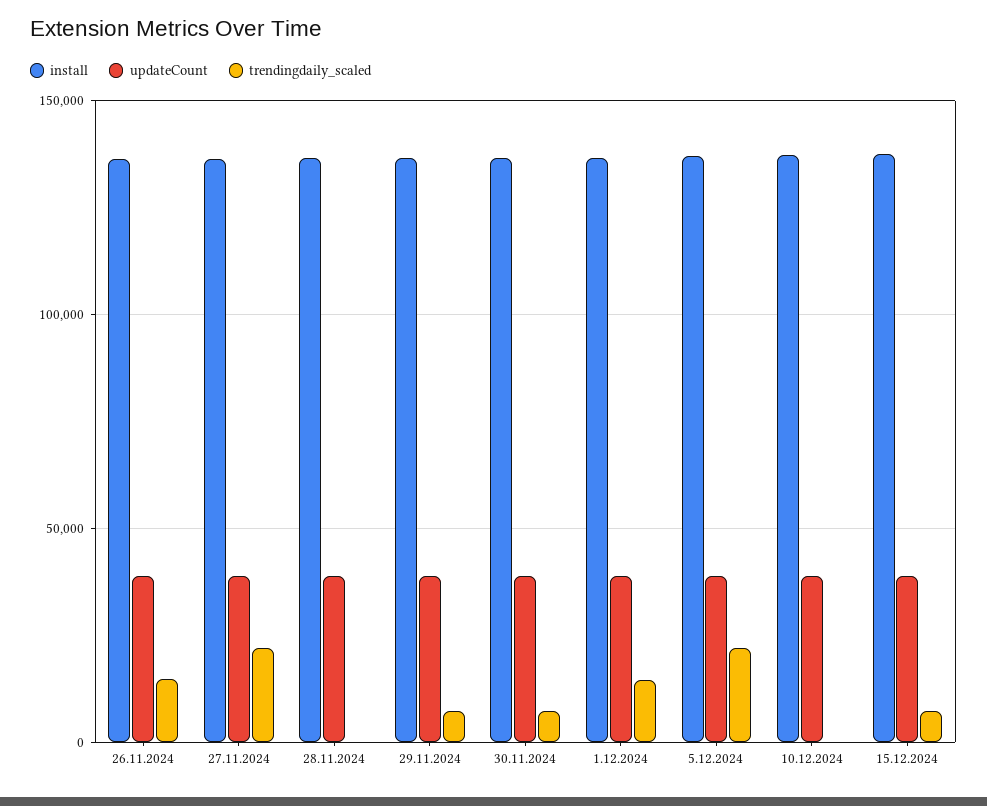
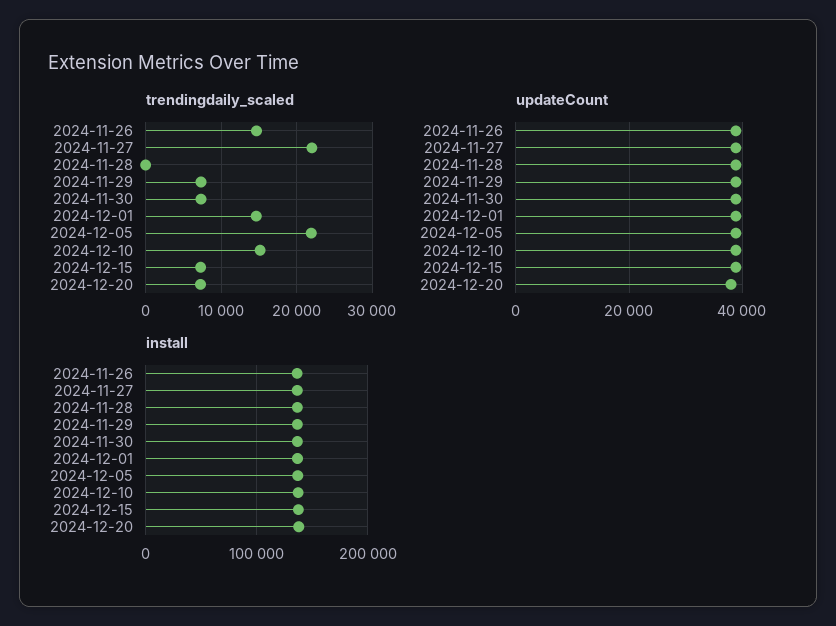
trendingdaily_scaled, 10.12.2024: 0 -> 15000
trendingdaily_scaled, 2024-12-20: none -> 7000
updateCount, 2024-12-20: none -> 38000
install, 2024-12-20: none -> 140000

